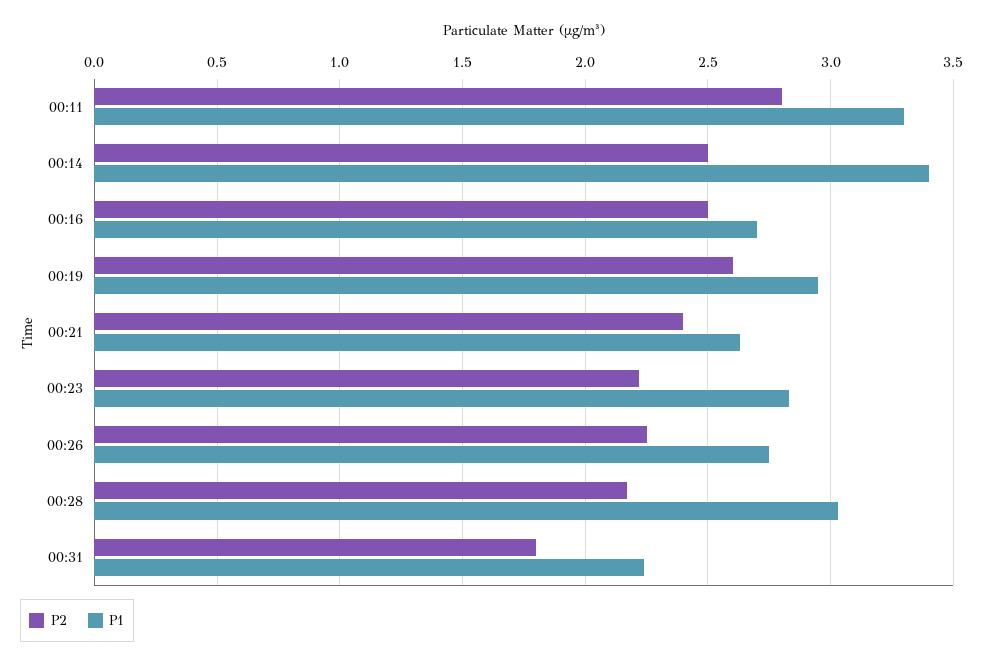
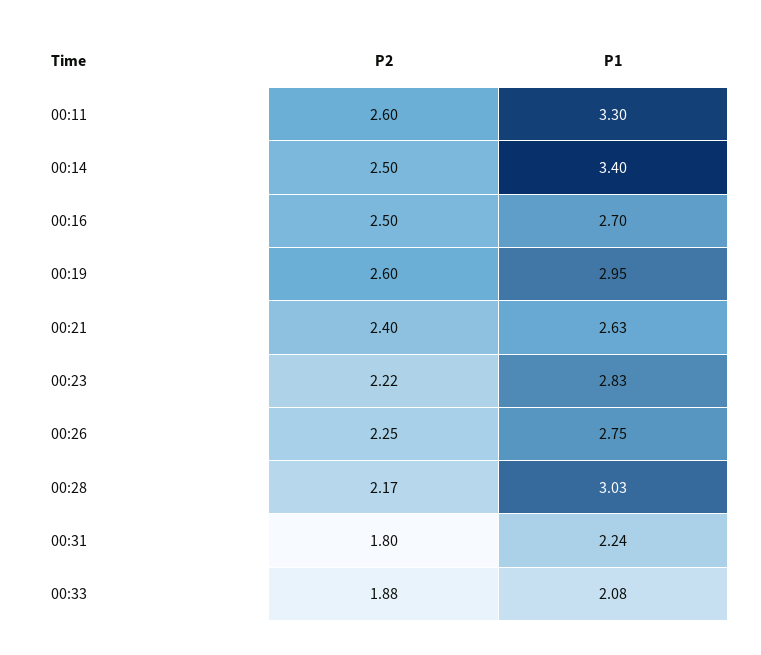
P2, 00:11: 2.8 -> 2.6
P2, 00:33: none -> 1.88
P1, 00:33: none -> 2.08

